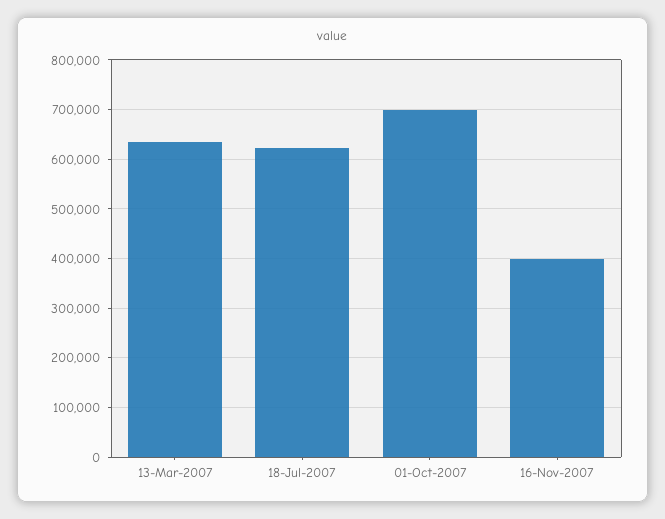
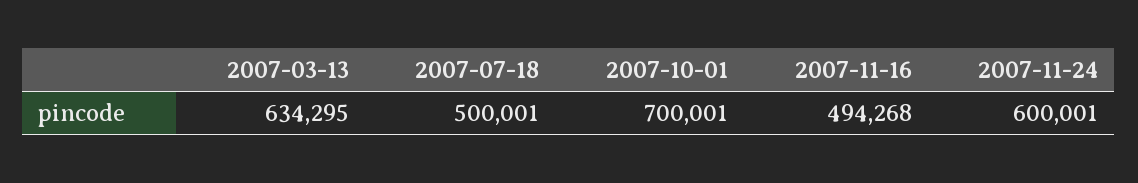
18-Jul-2007: 620000 -> 500001
16-Nov-2007: 400000 -> 494268
2007-11-24: none -> 600001

